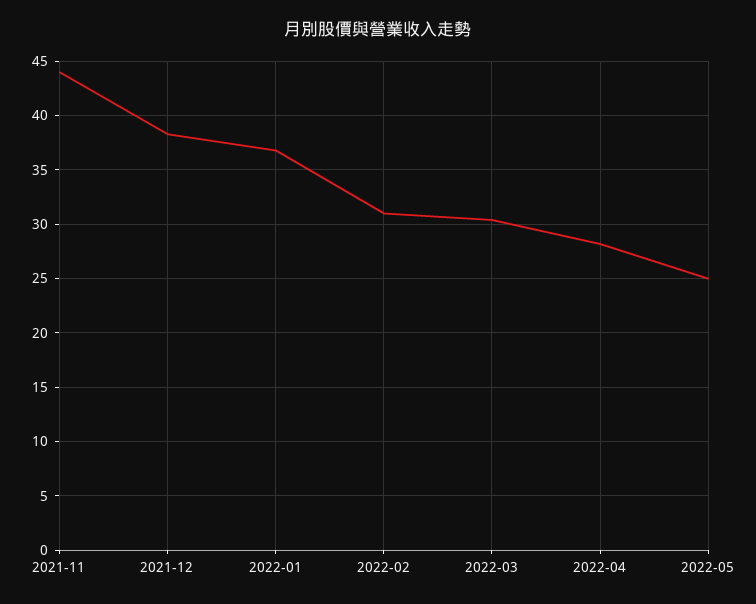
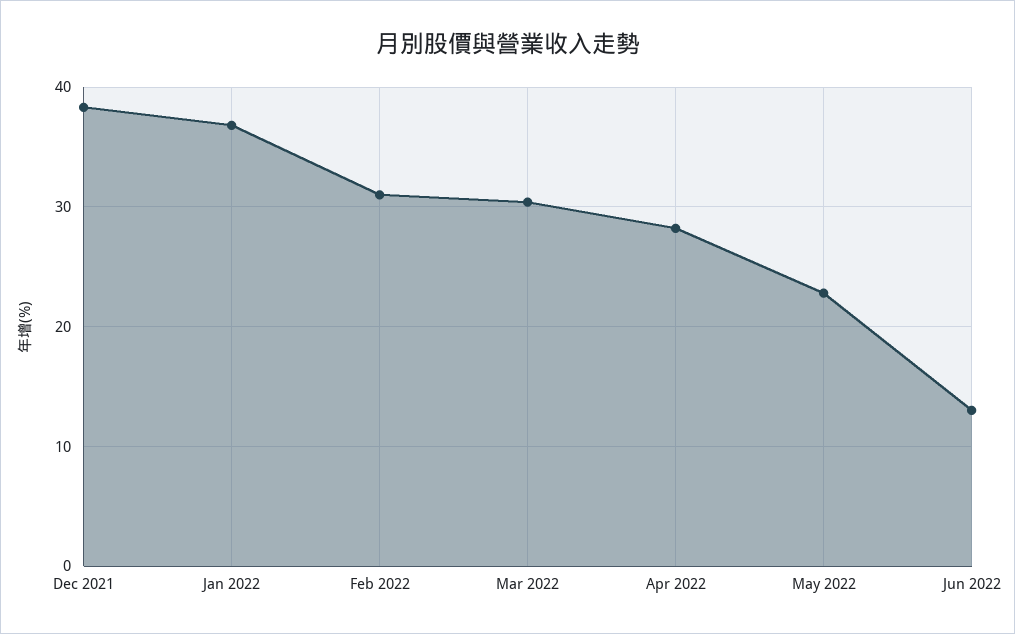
2021-11: 44 -> none
2022-05: 25 -> 23
Jun 2022: none -> 13

